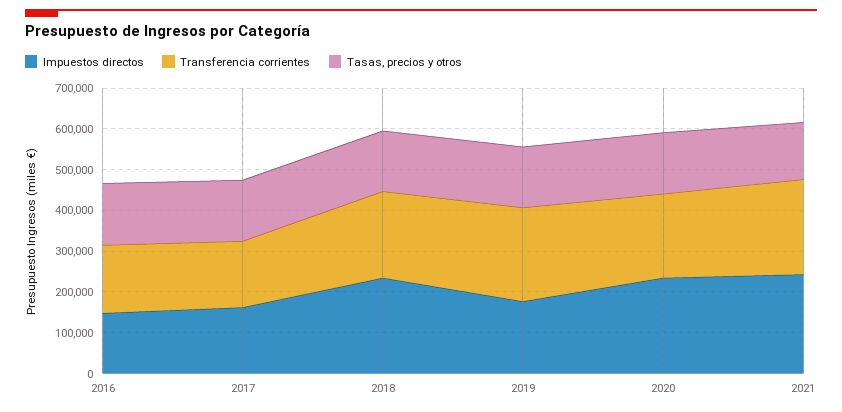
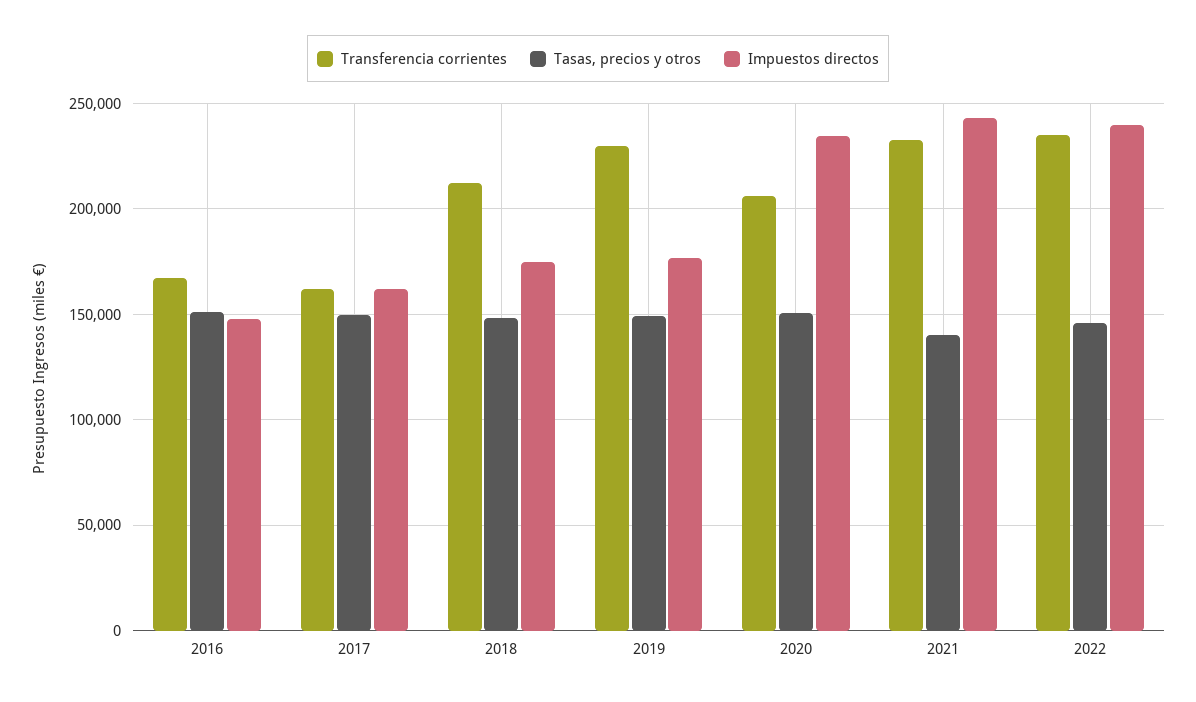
Impuestos directos, 2018: 240000 -> 175000
Transferencia corrientes, 2022: none -> 235000
Tasas, precios y otros, 2022: none -> 145000
Impuestos directos, 2022: none -> 240000

